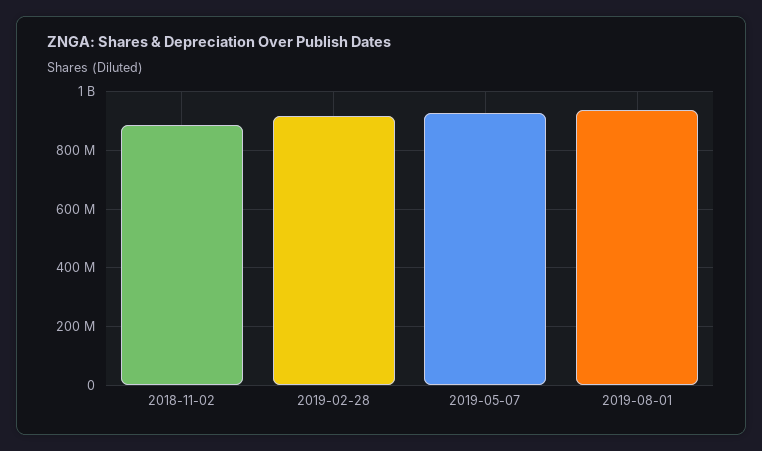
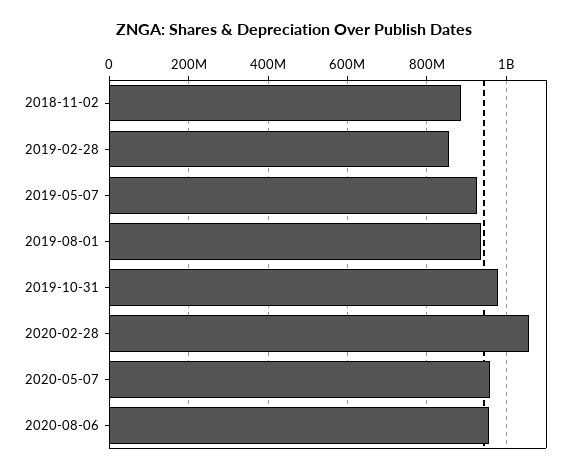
2019-02-28: 925000000 -> 860000000
2019-10-31: none -> 980000000
2020-02-28: none -> 1060000000
2020-05-07: none -> 960000000
2020-08-06: none -> 960000000

